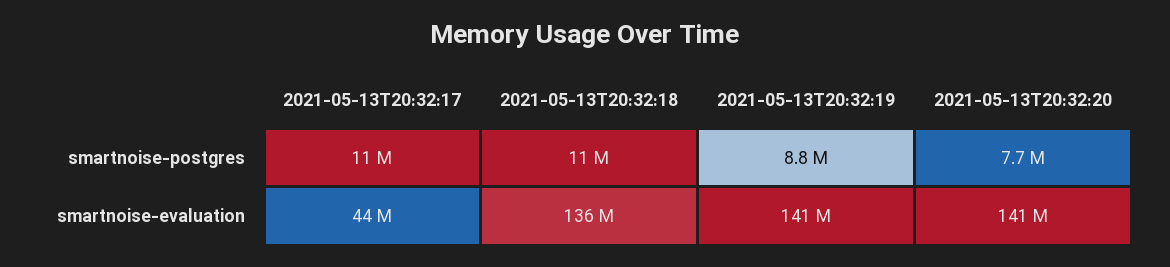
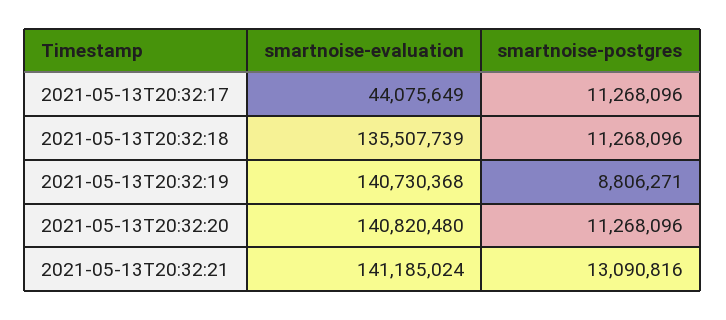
2021-05-13T20:32:20, smartnoise-postgres: 7700000 -> 11268096
2021-05-13T20:32:21, smartnoise-evaluation: none -> 141185024
2021-05-13T20:32:21, smartnoise-postgres: none -> 13090816

